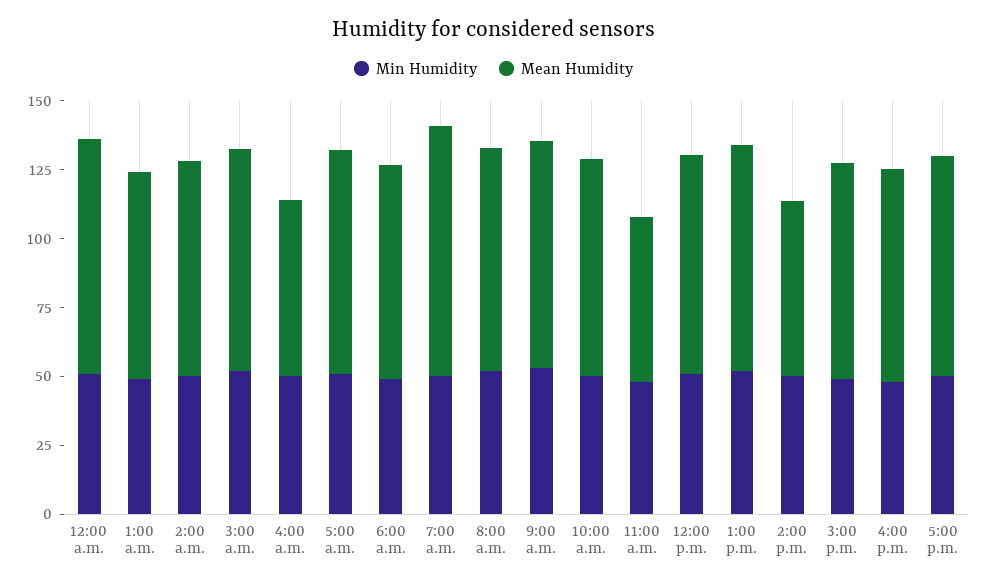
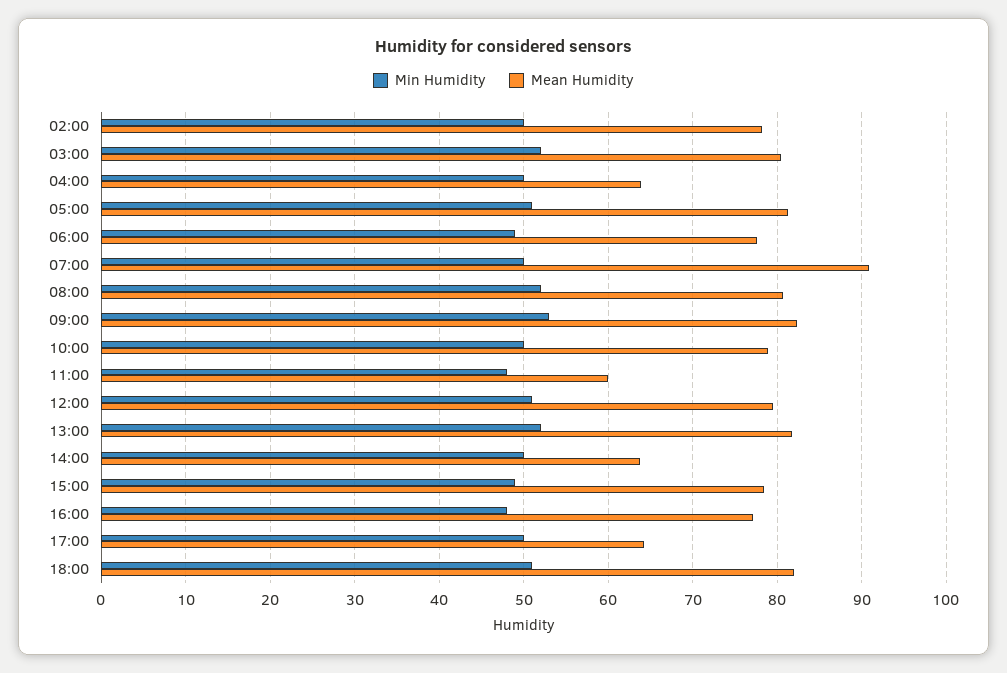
Min Humidity, 12:00 a.m.: 50 -> none
Mean Humidity, 12:00 a.m.: 85 -> none
Min Humidity, 1:00 a.m.: 50 -> none
Mean Humidity, 1:00 a.m.: 75 -> none
Mean Humidity, 5:00 p.m.: 80 -> 64
Min Humidity, 18:00: none -> 51
Mean Humidity, 18:00: none -> 82

